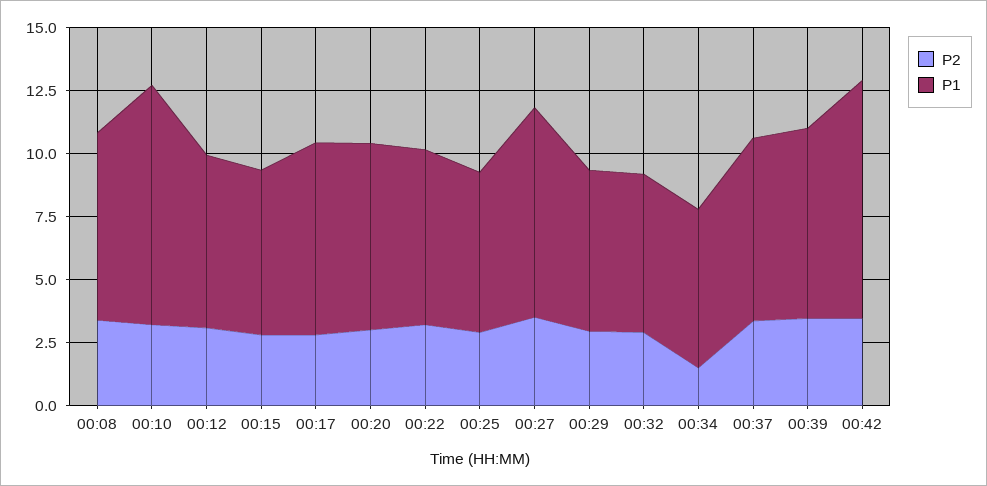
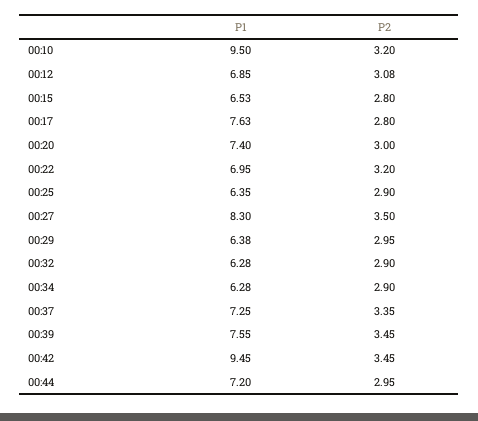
P2, 00:08: 3.5 -> none
P1, 00:08: 7.5 -> none
P2, 00:34: 1.5 -> 2.9
P1, 00:44: none -> 7.2
P2, 00:44: none -> 2.95

